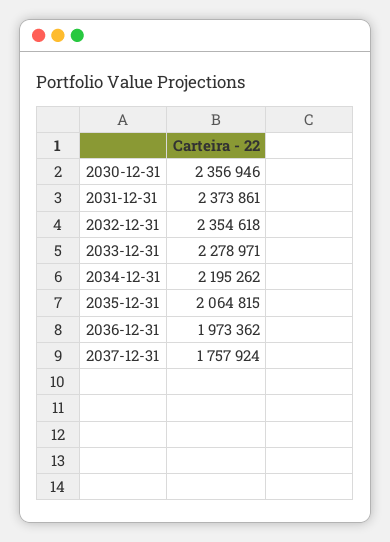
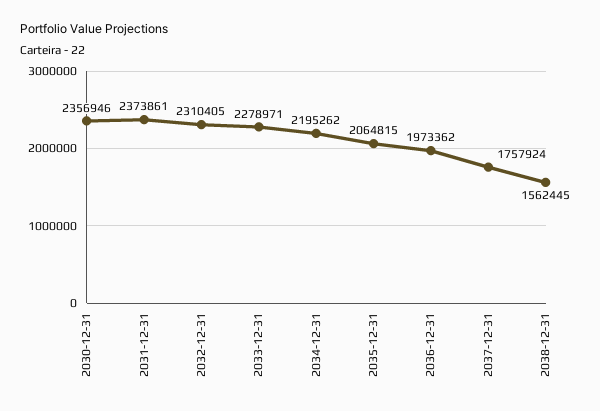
2032-12-31: 2354618 -> 2310405
2038-12-31: none -> 1562445

